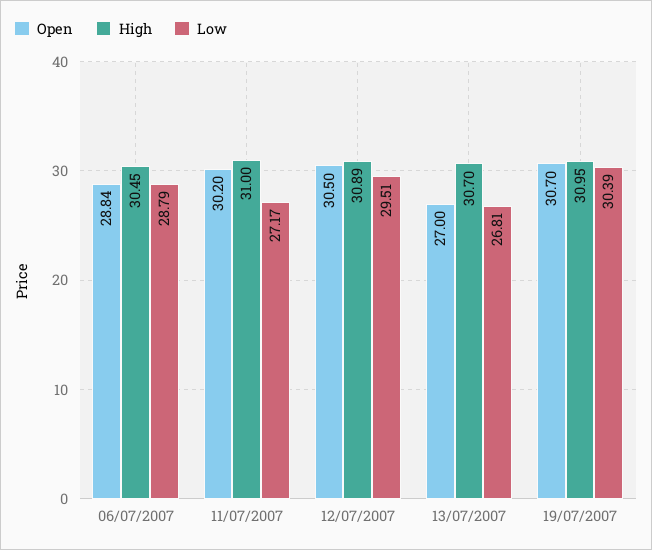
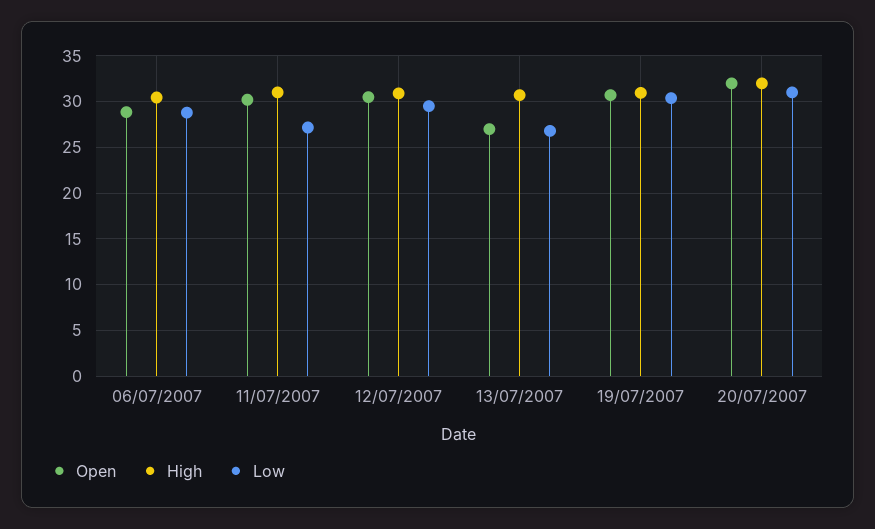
Open, 20/07/2007: none -> 32
High, 20/07/2007: none -> 32
Low, 20/07/2007: none -> 31

